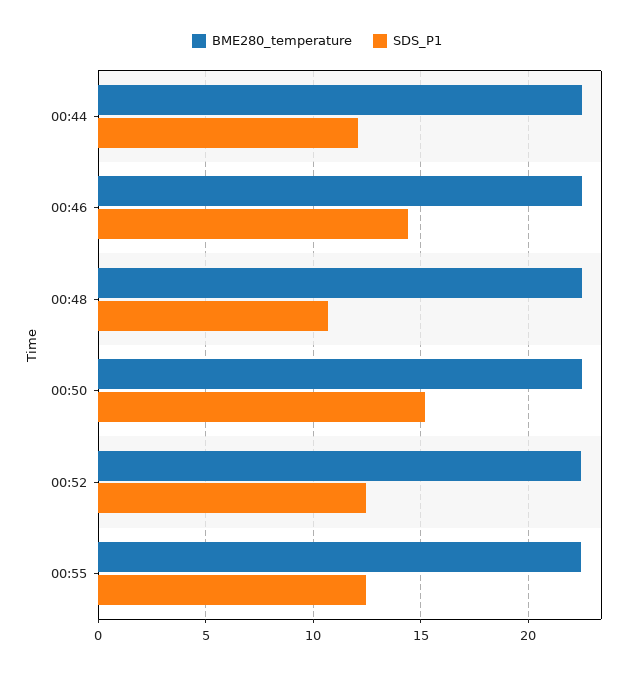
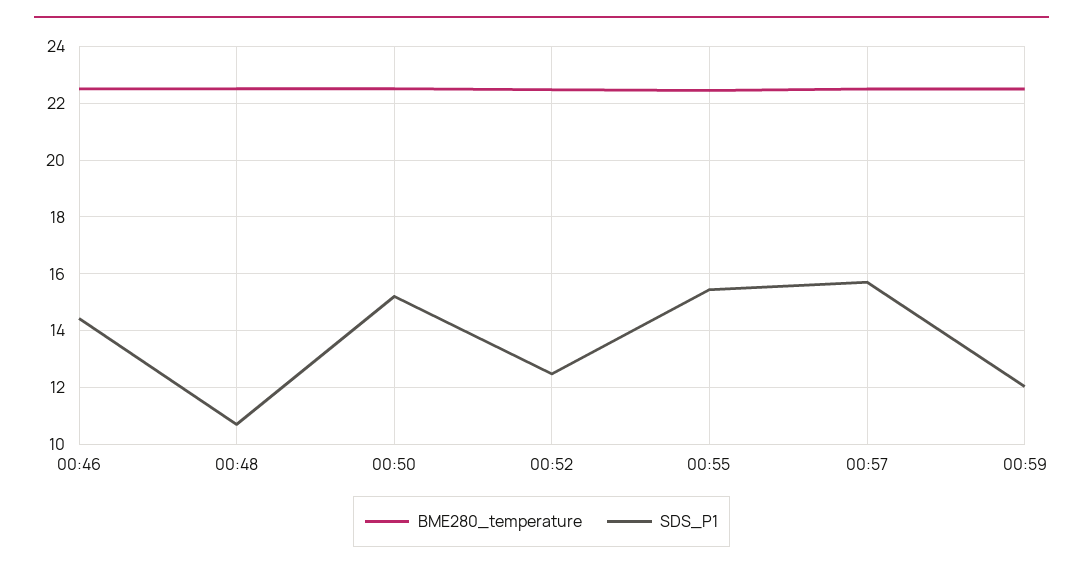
BME280_temperature, 00:44: 22.5 -> none
SDS_P1, 00:44: 12 -> none
SDS_P1, 00:55: 12.5 -> 15.5
BME280_temperature, 00:57: none -> 22.5
SDS_P1, 00:57: none -> 15.75
BME280_temperature, 00:59: none -> 22.5
SDS_P1, 00:59: none -> 12

